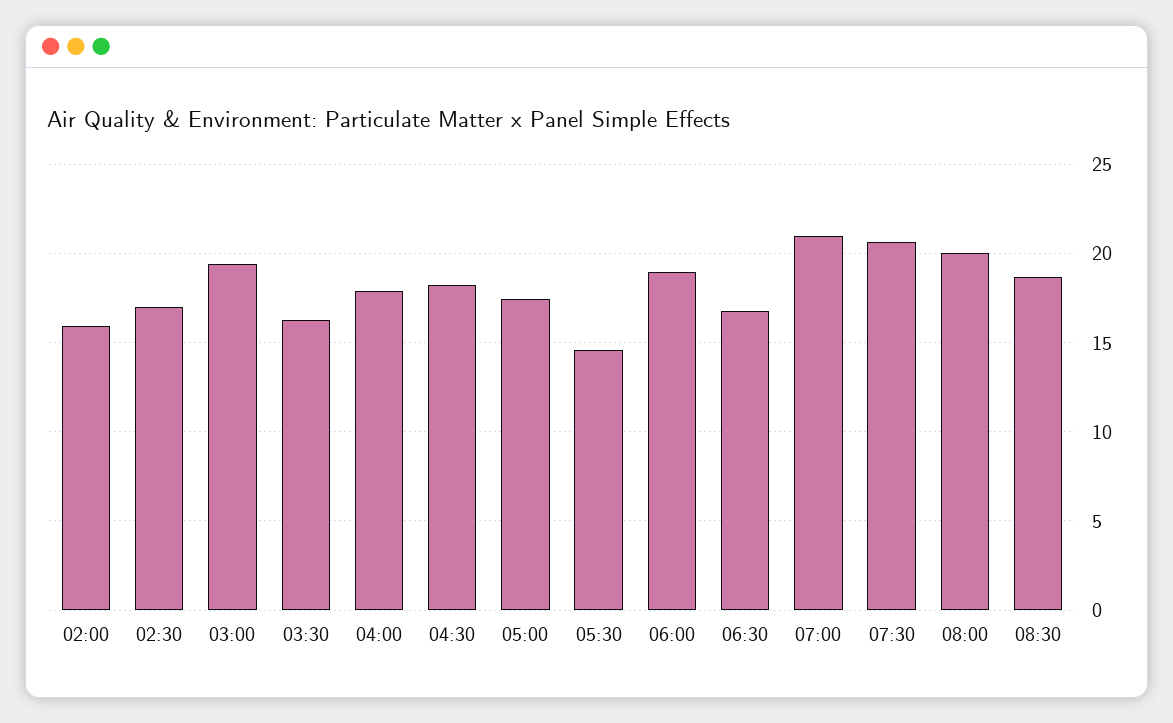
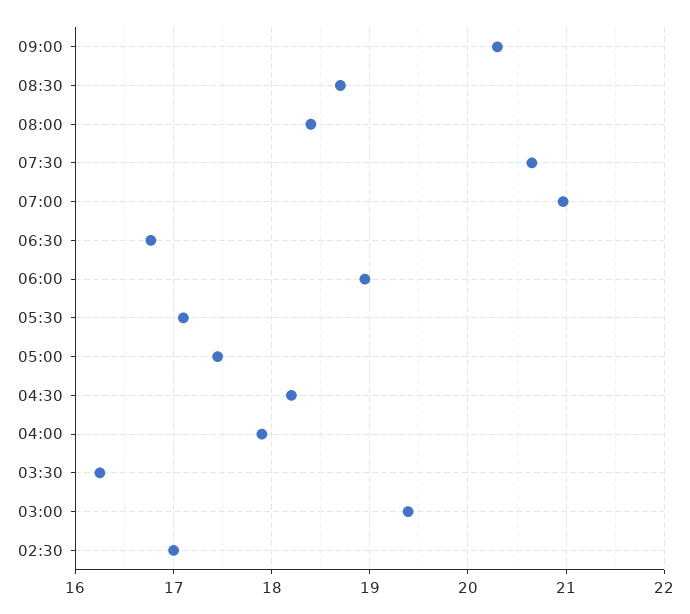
02:00: 16 -> none
05:30: 14.5 -> 17.1
08:00: 20 -> 18.4
09:00: none -> 20.3

